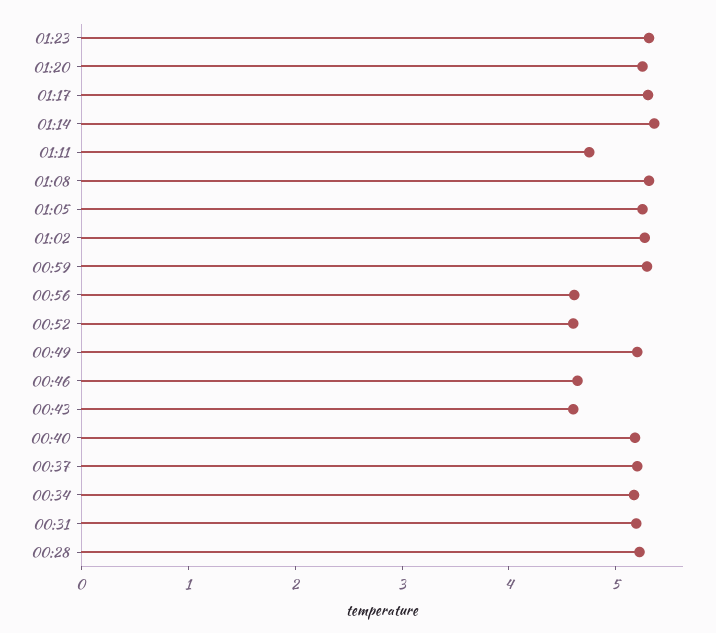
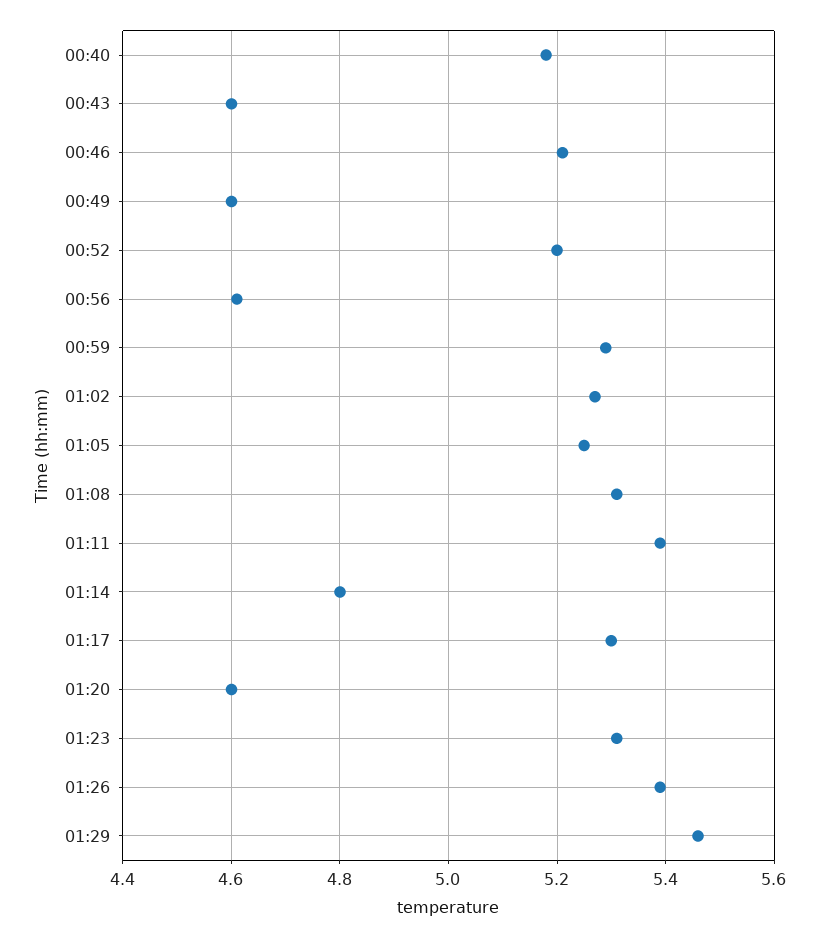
01:20: 5.2 -> 4.6
01:14: 5.4 -> 4.8
01:11: 4.8 -> 5.4
00:52: 4.6 -> 5.2
00:49: 5.2 -> 4.6
00:46: 4.6 -> 5.2
00:37: 5.2 -> none
00:34: 5.2 -> none
00:31: 5.2 -> none
00:28: 5.2 -> none
01:26: none -> 5.4
01:29: none -> 5.45

